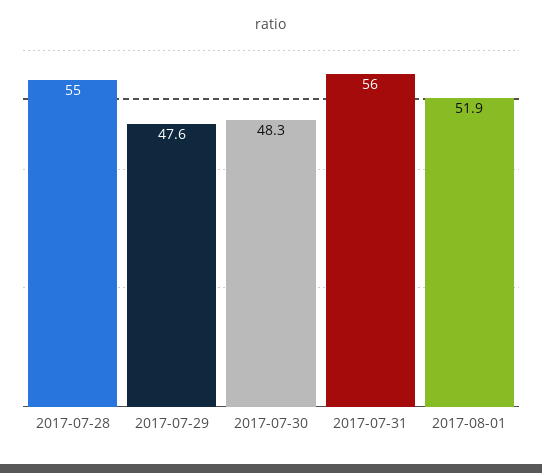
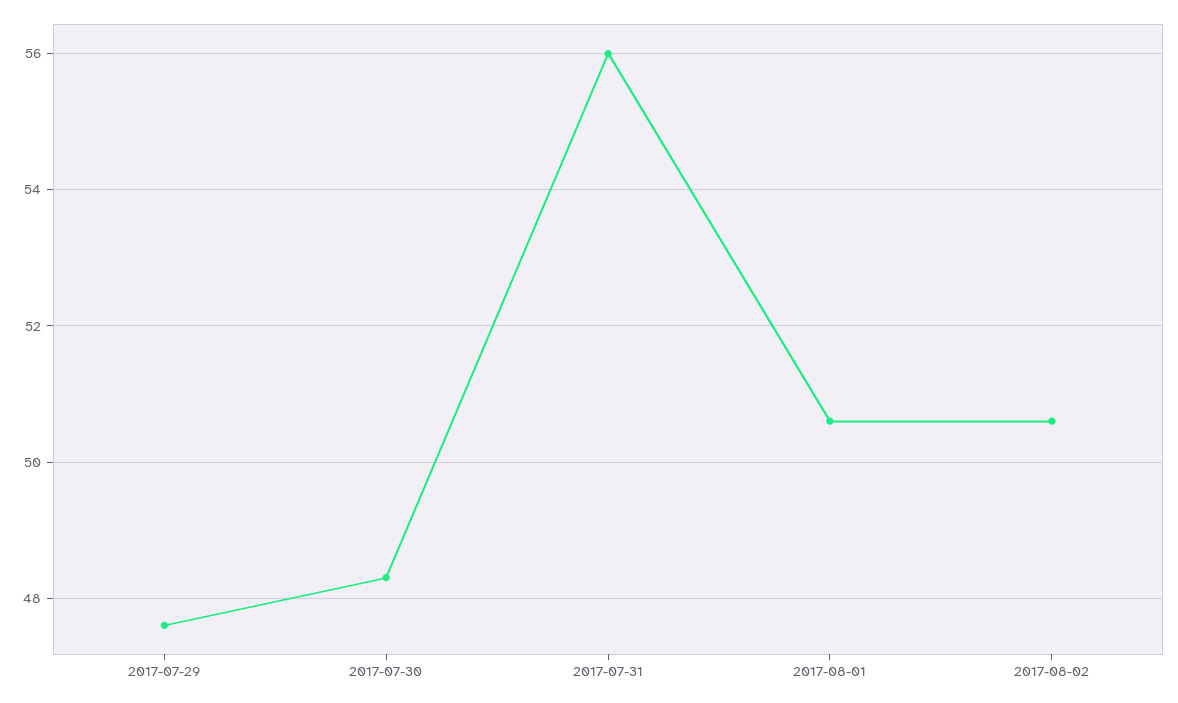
2017-07-28: 55 -> none
2017-08-01: 51.9 -> 50.5
2017-08-02: none -> 50.5

